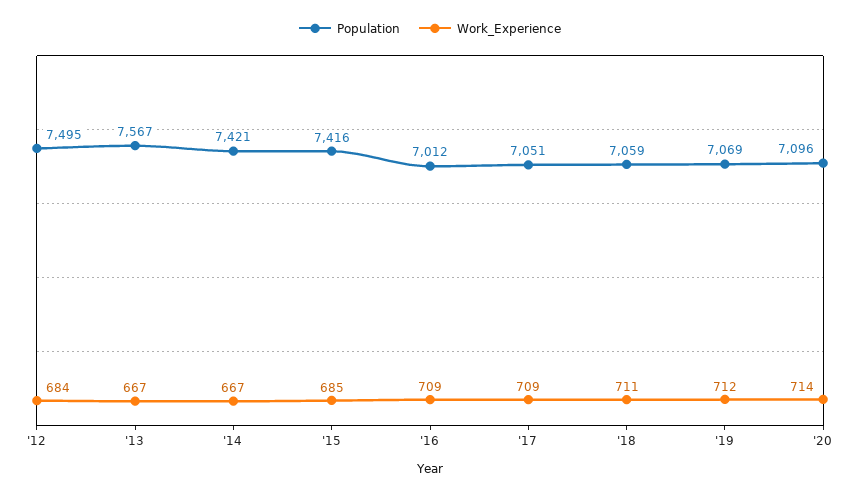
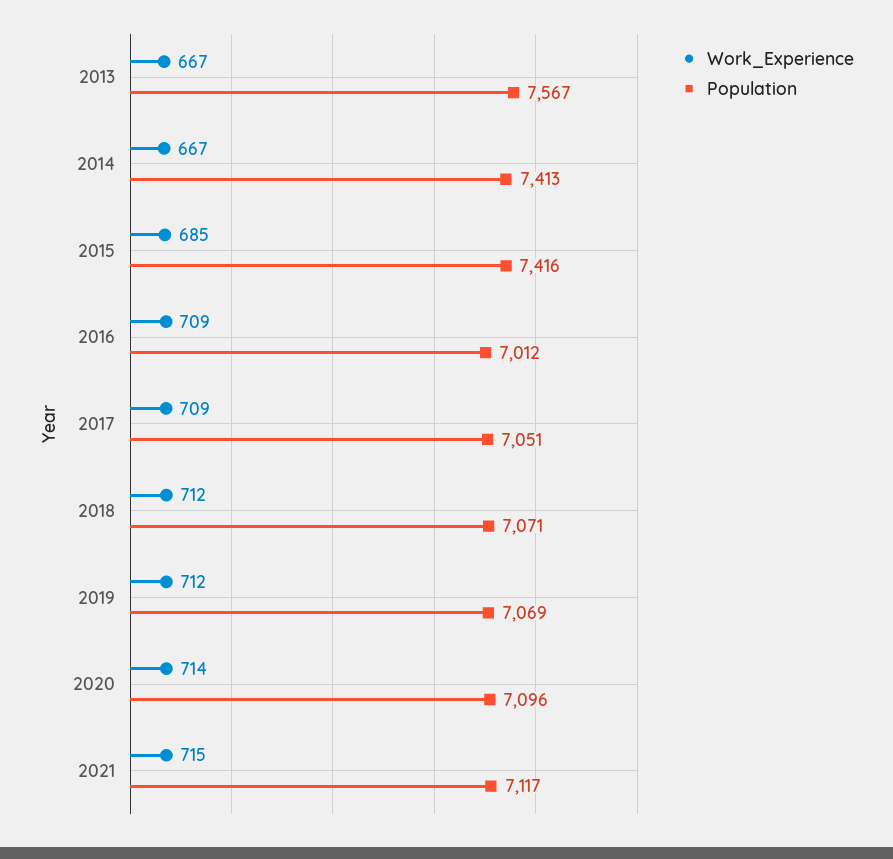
Population, '12: 7495 -> none
Work_Experience, '12: 684 -> none
Population, '14: 7421 -> 7413
Population, '18: 7059 -> 7071
Work_Experience, '18: 711 -> 712
Work_Experience, 2021: none -> 715
Population, 2021: none -> 7117

